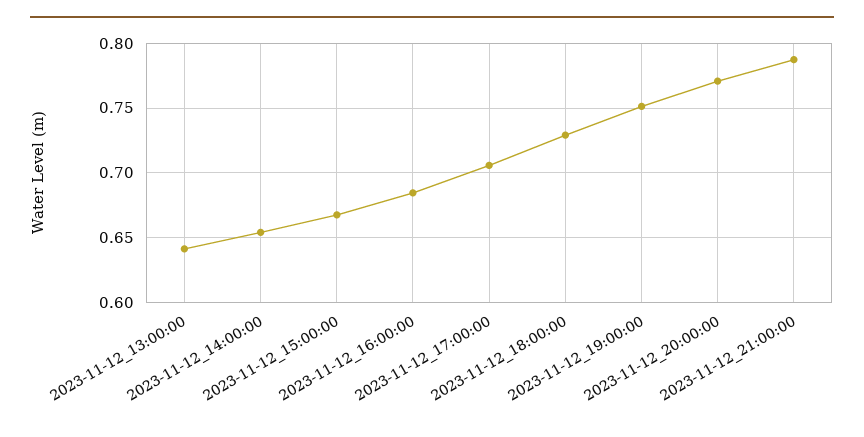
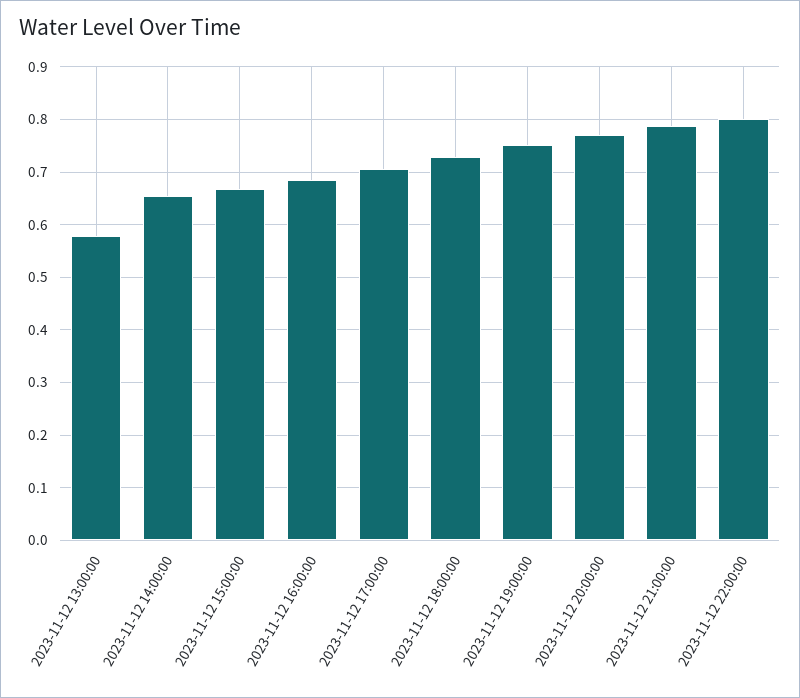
2023-11-12_13:00:00: 0.64 -> 0.58
2023-11-12 22:00:00: none -> 0.8

